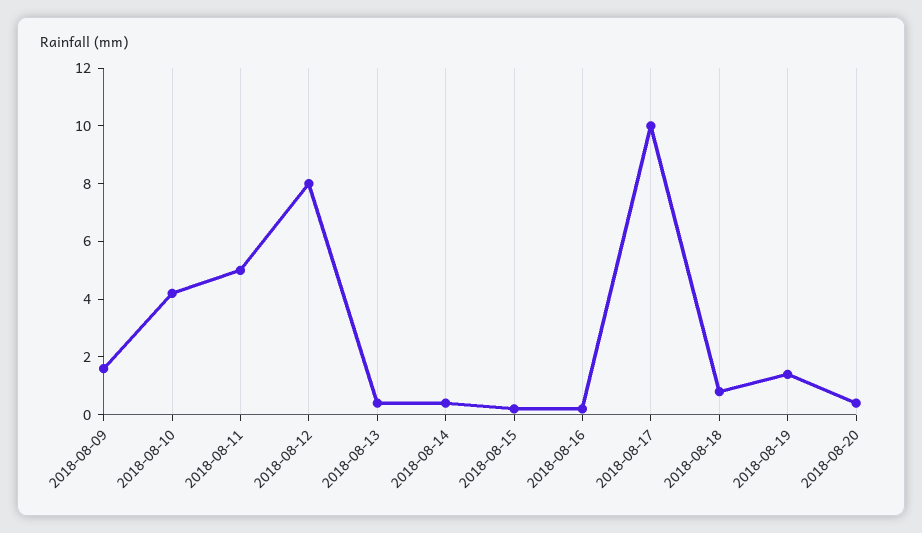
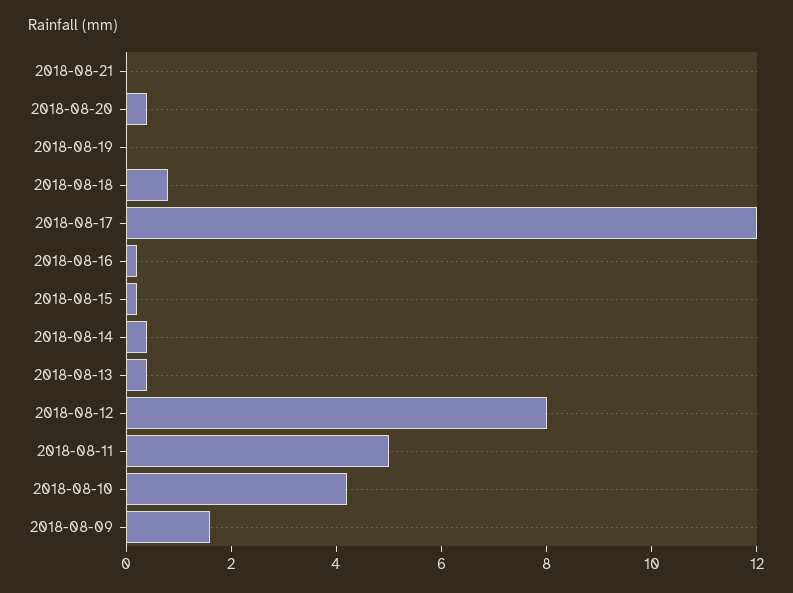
2018-08-17: 10 -> 12
2018-08-19: 1.5 -> 0
2018-08-21: none -> 0

